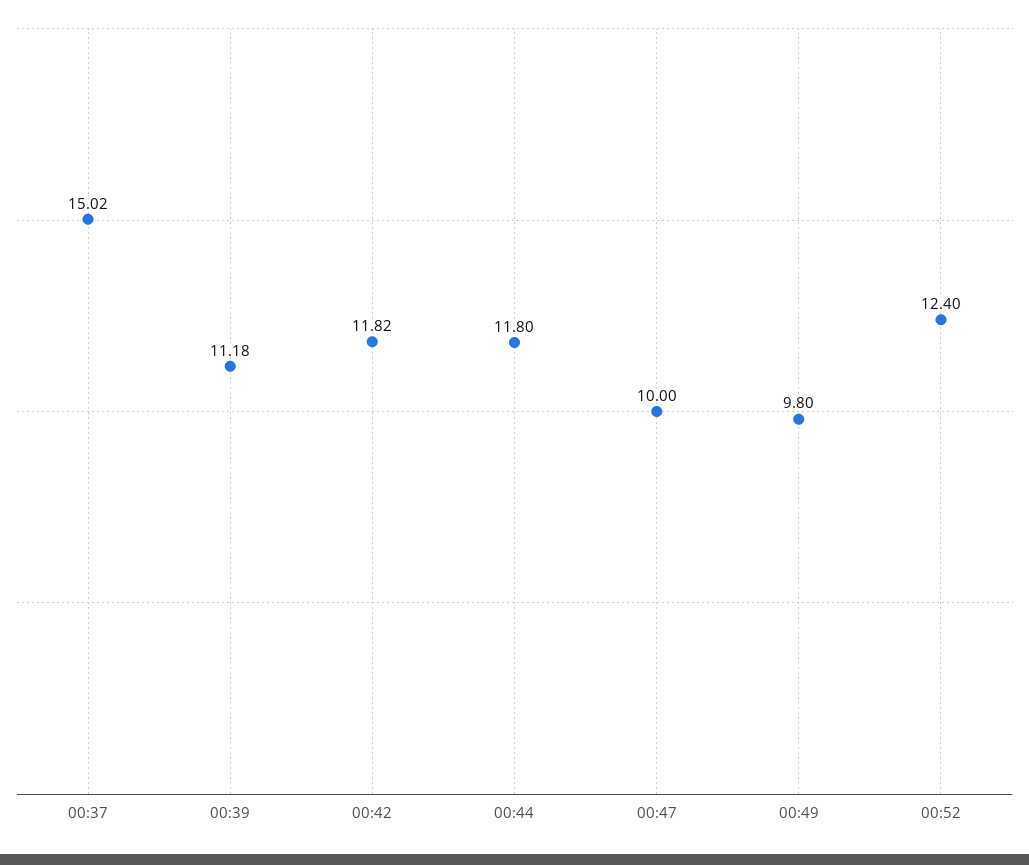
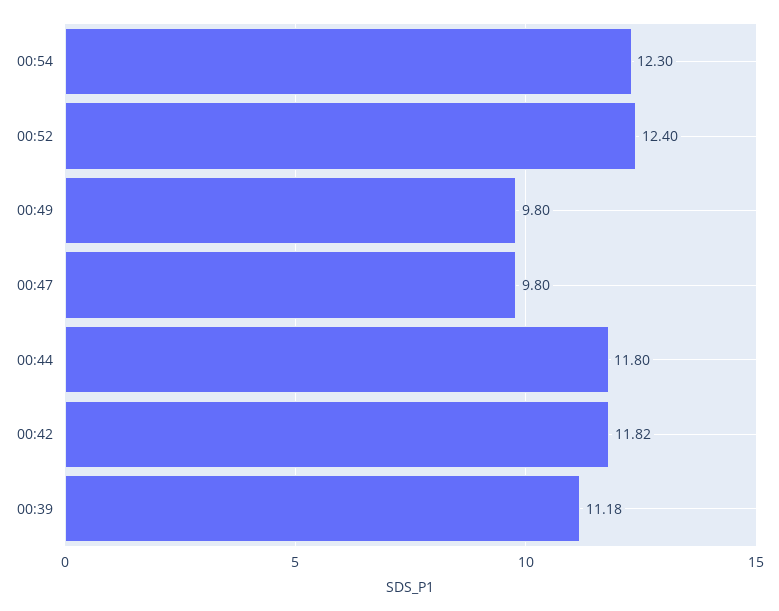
00:37: 15.02 -> none
00:47: 10 -> 9.8
00:54: none -> 12.3

